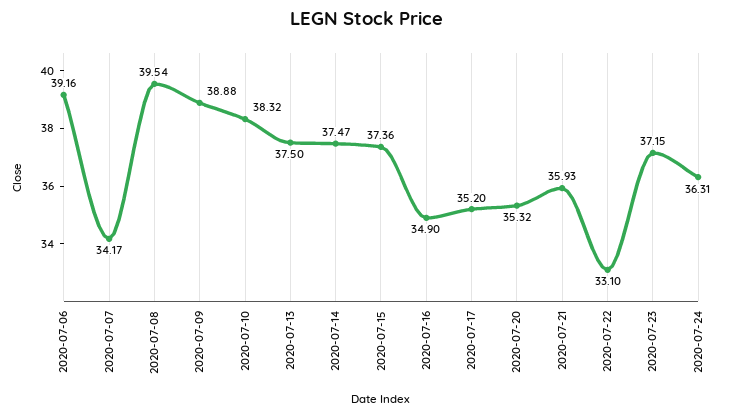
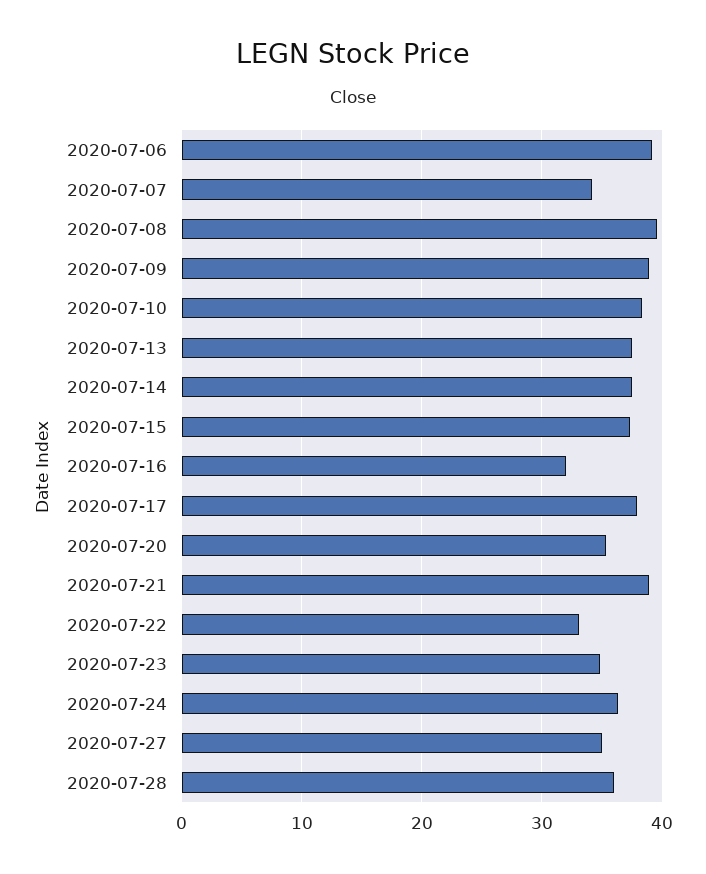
2020-07-16: 34.9 -> 32
2020-07-17: 35.2 -> 38
2020-07-21: 35.93 -> 39
2020-07-23: 37.15 -> 35
2020-07-27: none -> 35
2020-07-28: none -> 36

